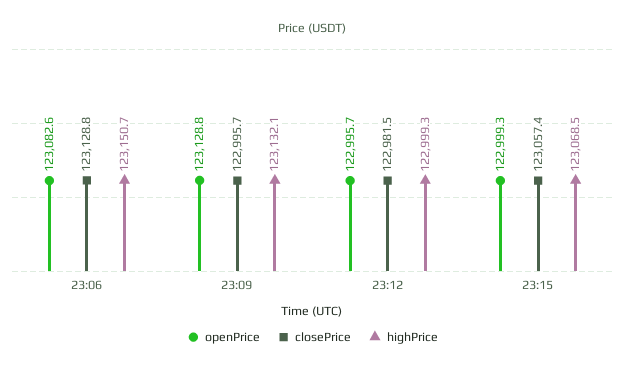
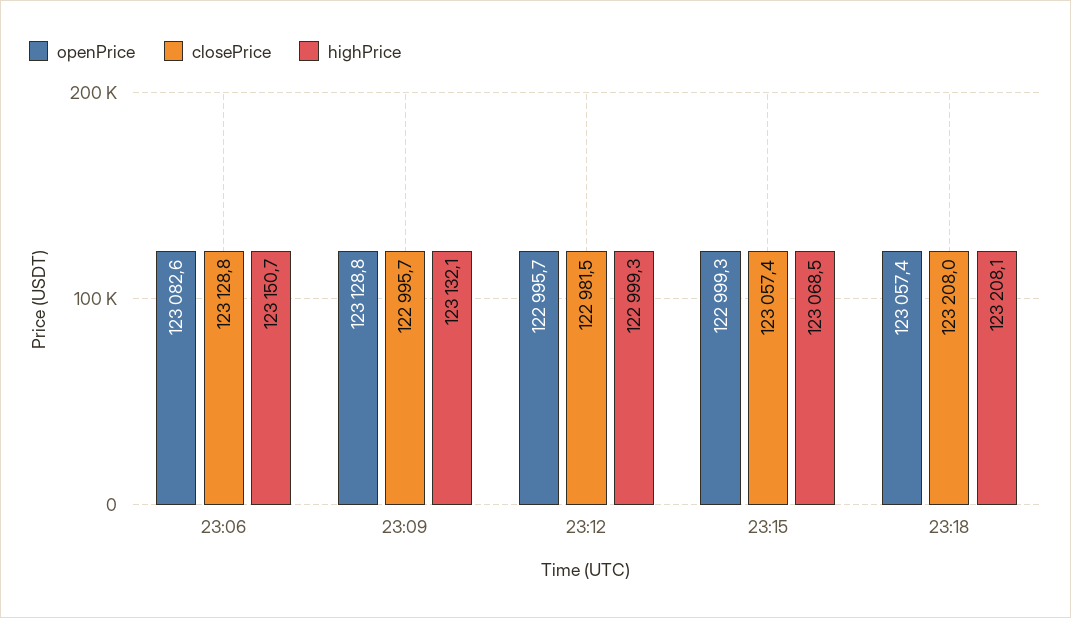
openPrice, 23:18: none -> 123057.4
closePrice, 23:18: none -> 123208
highPrice, 23:18: none -> 123208.1

